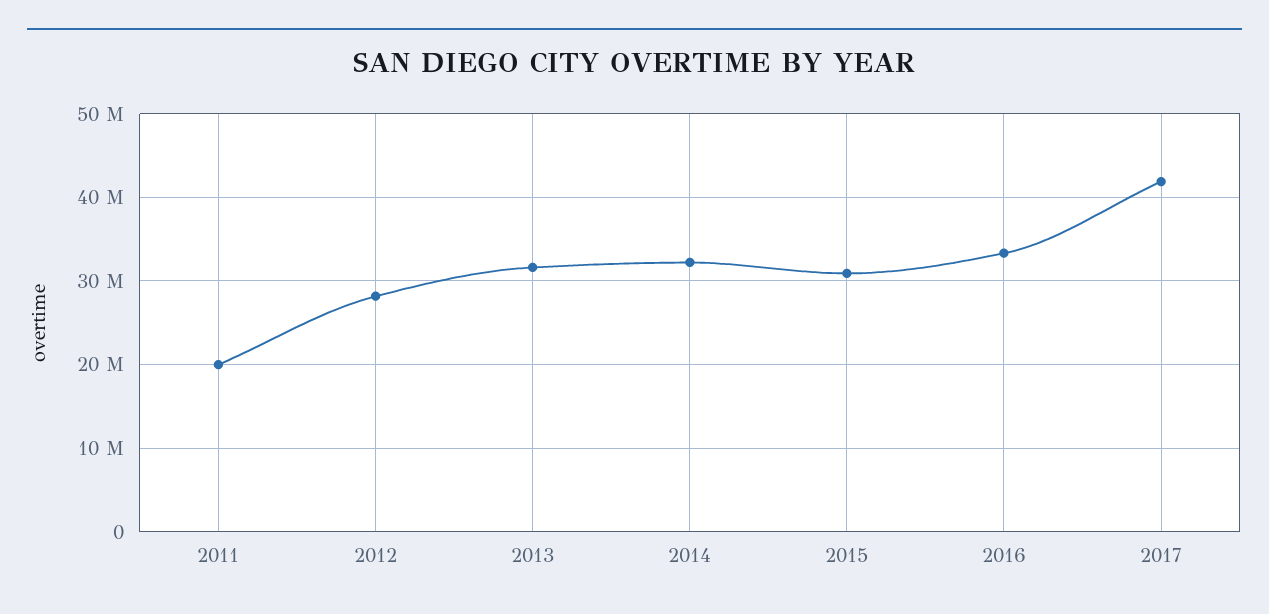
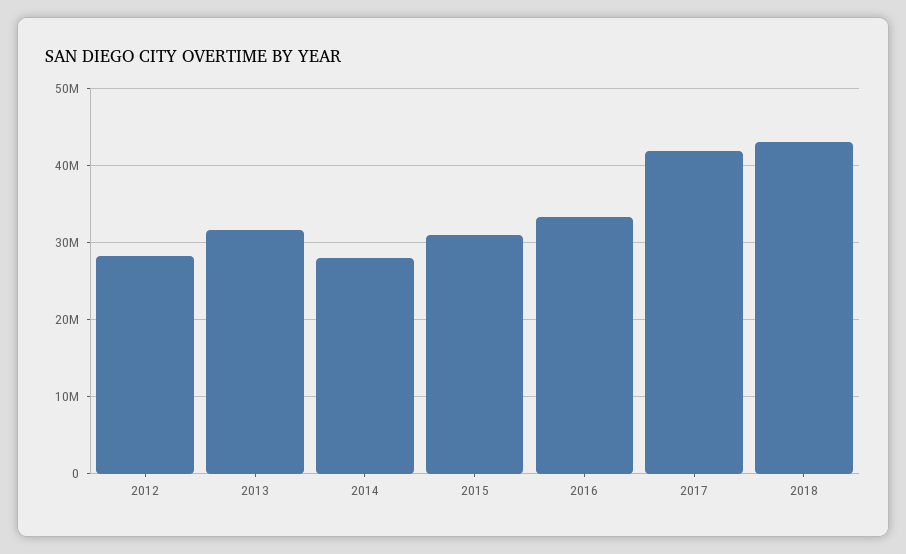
2011: 20000000 -> none
2014: 32000000 -> 28000000
2018: none -> 43000000

